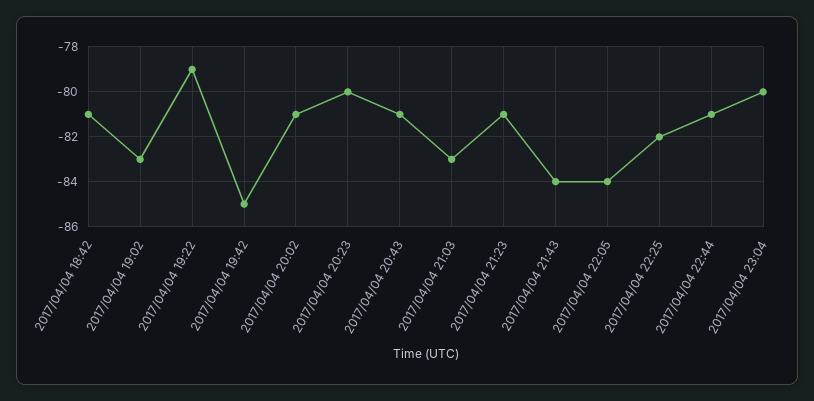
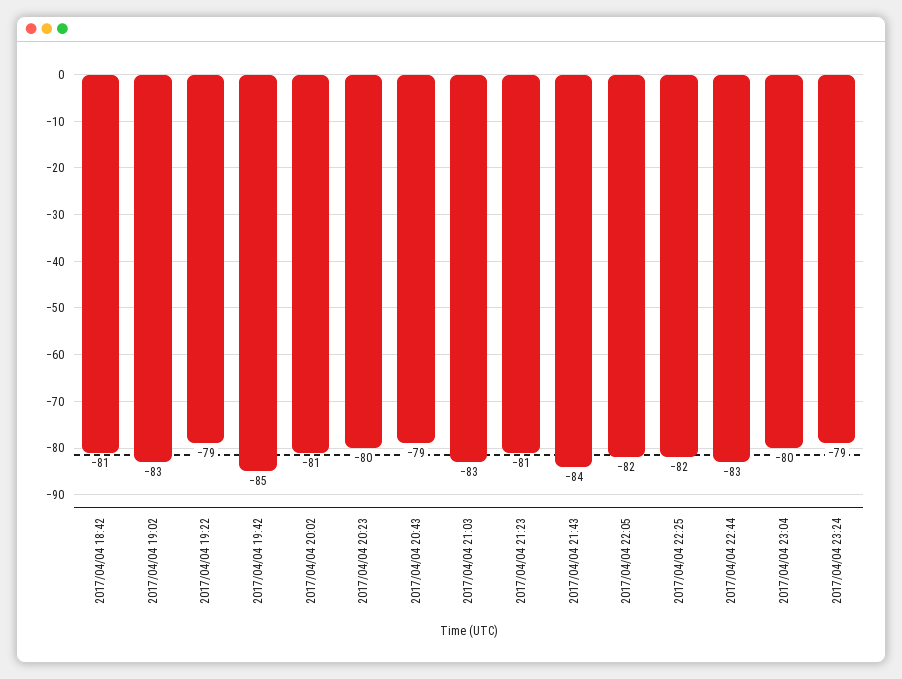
2017/04/04 20:43: -81 -> -79
2017/04/04 22:05: -84 -> -82
2017/04/04 22:44: -81 -> -83
2017/04/04 23:24: none -> -79

